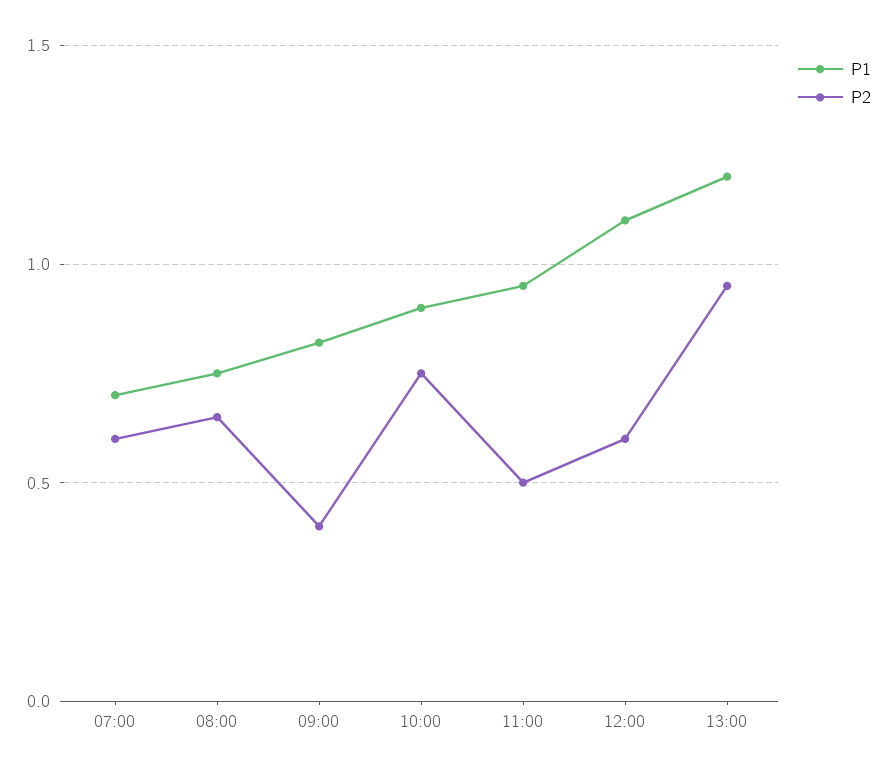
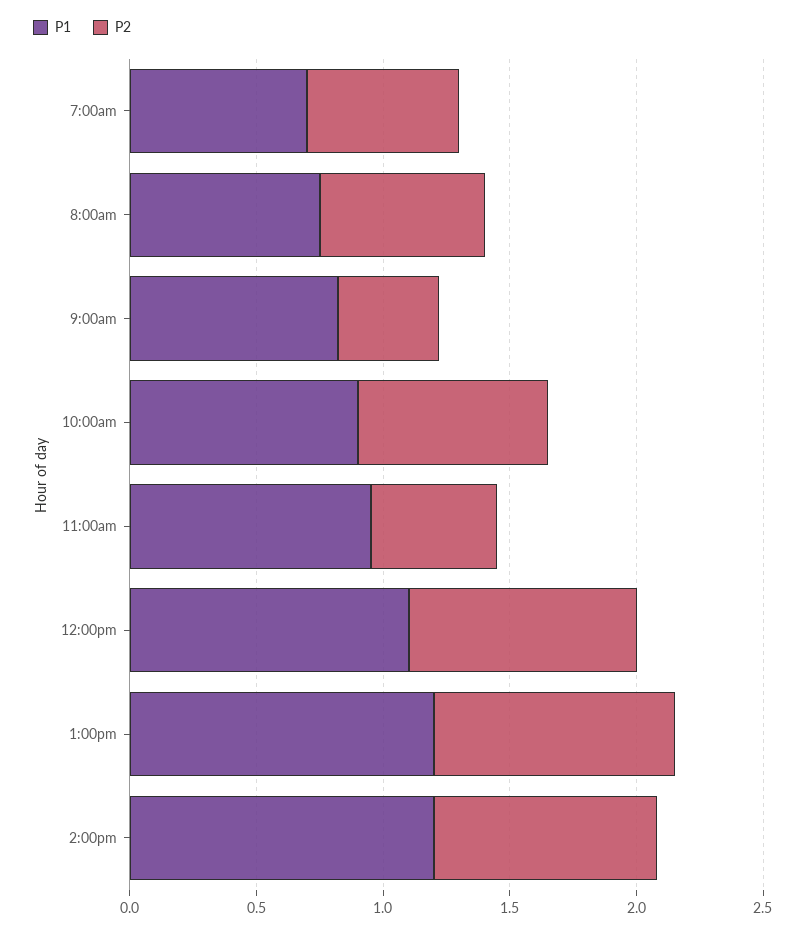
P2, 12:00: 0.6 -> 0.9
P1, 2:00pm: none -> 1.2
P2, 2:00pm: none -> 0.9

